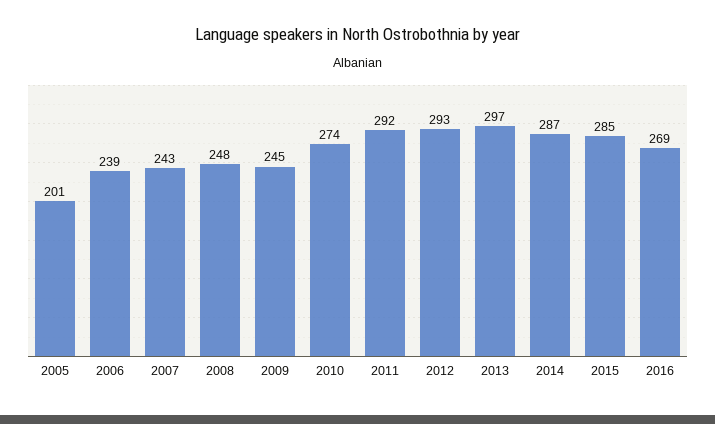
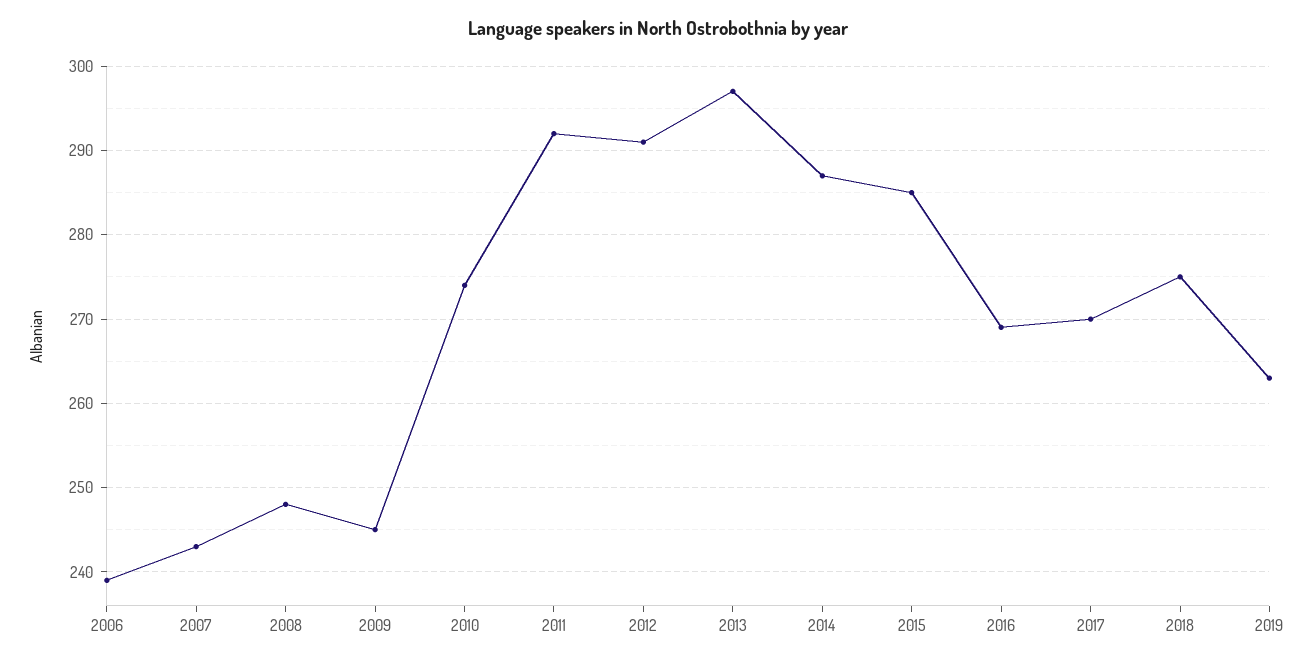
2005: 201 -> none
2012: 293 -> 291
2017: none -> 270
2018: none -> 275
2019: none -> 263

